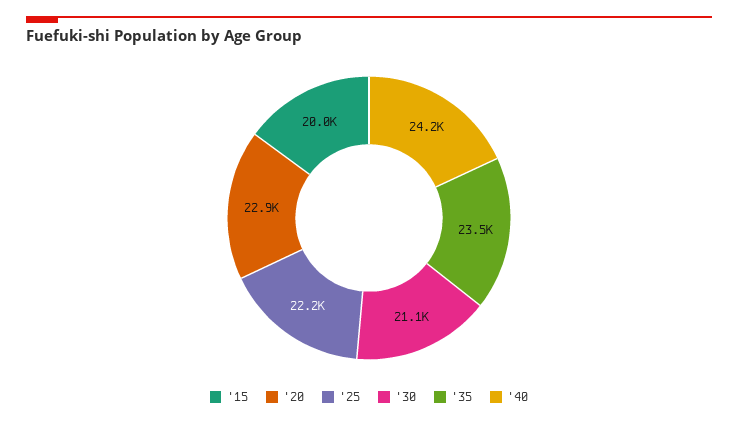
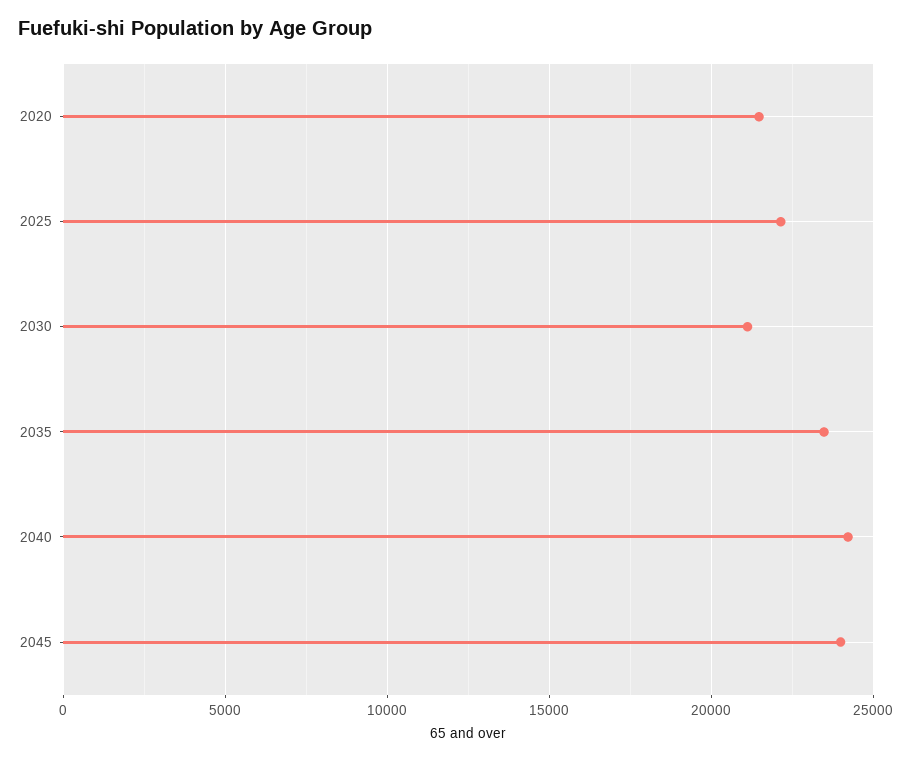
'15: 20000 -> none
'20: 22900 -> 21500
2045: none -> 24000

